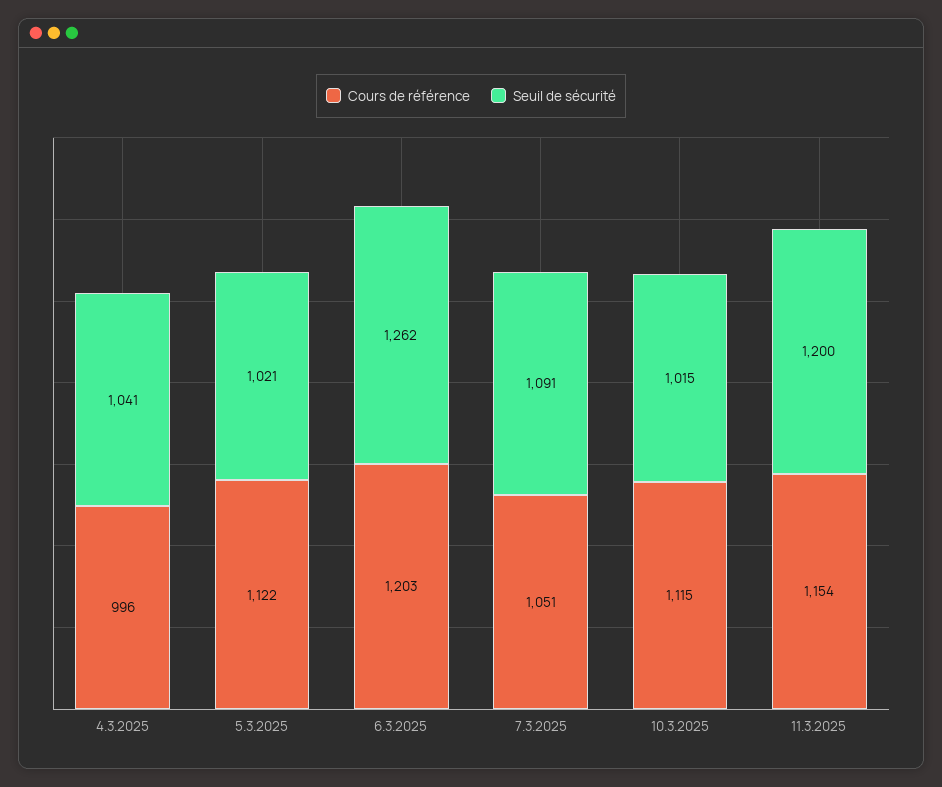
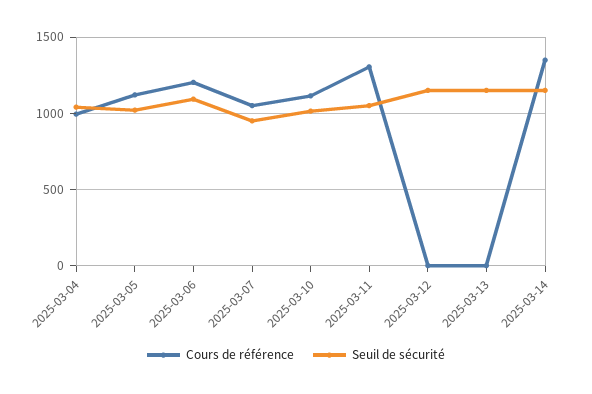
Seuil de sécurité, 6.3.2025: 1262 -> 1100
Seuil de sécurité, 7.3.2025: 1091 -> 950
Cours de référence, 11.3.2025: 1154 -> 1300
Seuil de sécurité, 11.3.2025: 1200 -> 1050
Cours de référence, 2025-03-12: none -> 0
Seuil de sécurité, 2025-03-12: none -> 1150
Cours de référence, 2025-03-13: none -> 0
Seuil de sécurité, 2025-03-13: none -> 1150
Cours de référence, 2025-03-14: none -> 1350
Seuil de sécurité, 2025-03-14: none -> 1150

